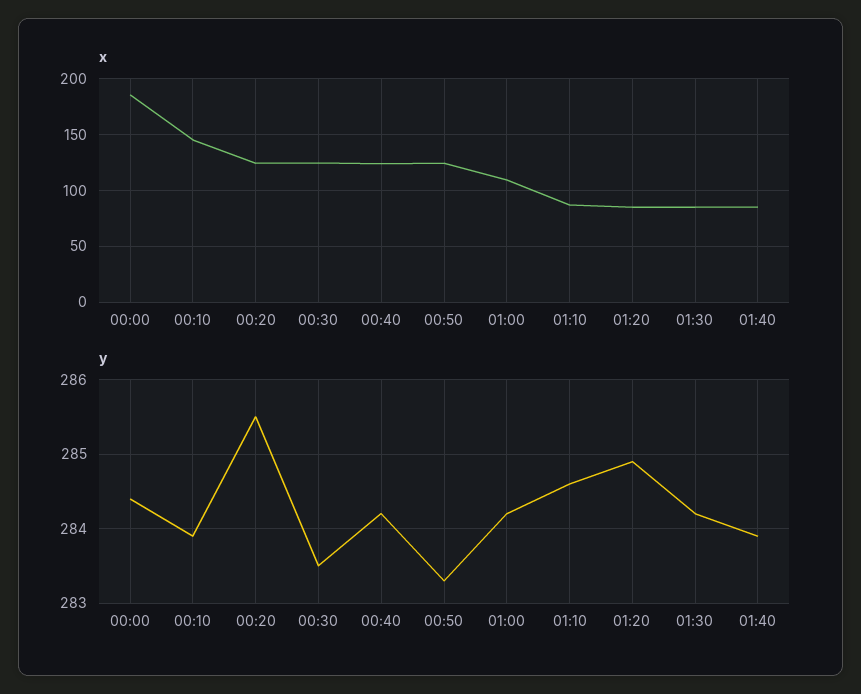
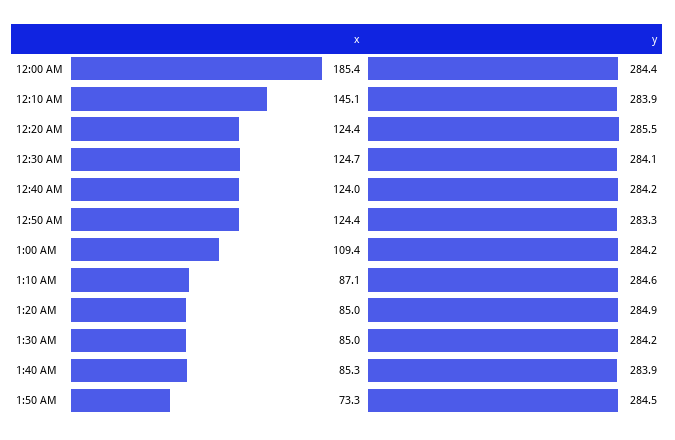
y, 00:30: 283.5 -> 284.1
x, 1:50 AM: none -> 73.3
y, 1:50 AM: none -> 284.5

